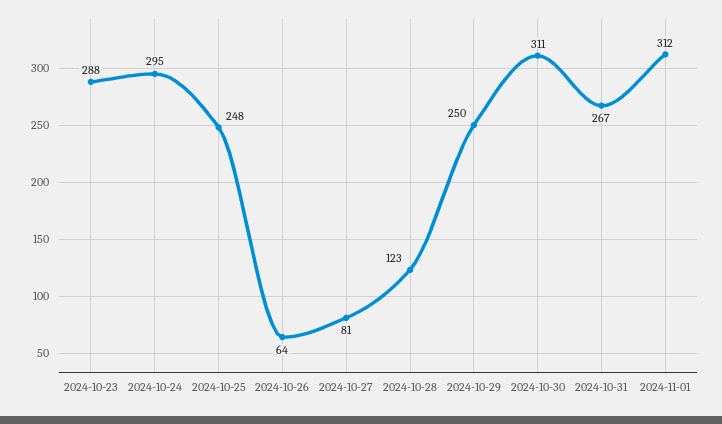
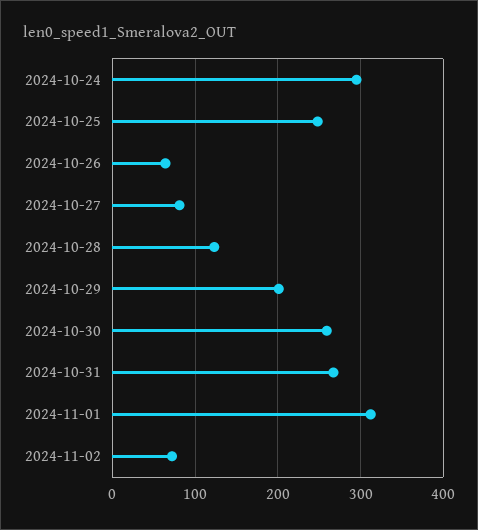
2024-10-23: 288 -> none
2024-10-29: 250 -> 200
2024-10-30: 311 -> 260
2024-11-02: none -> 70

